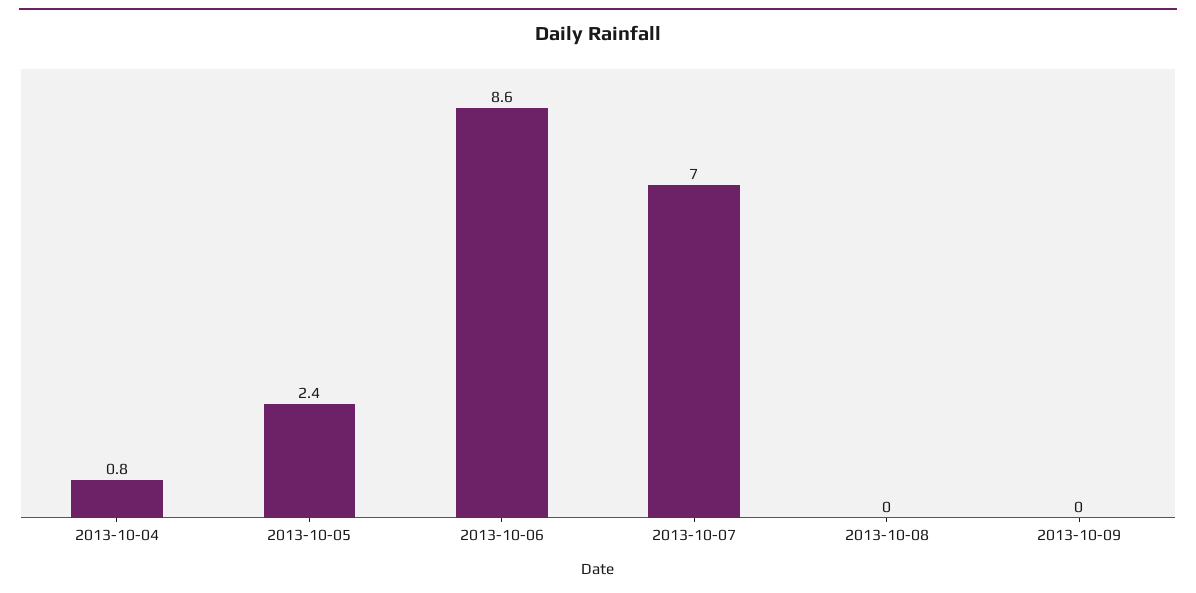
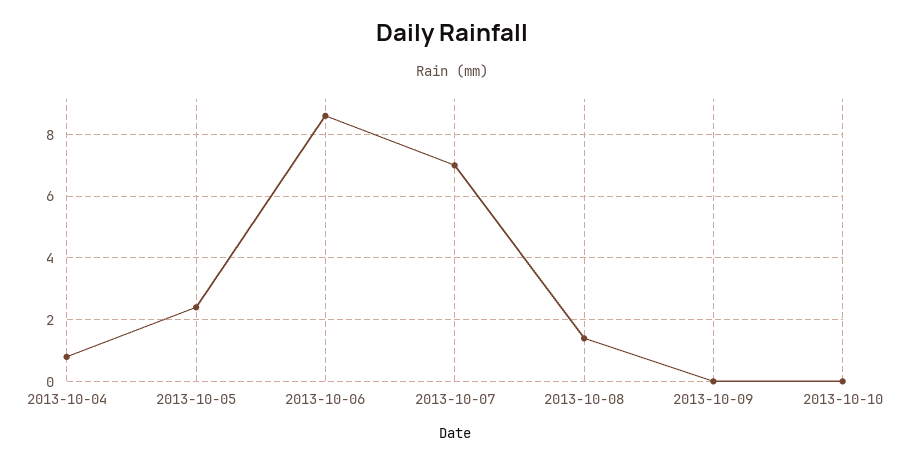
2013-10-08: 0 -> 1.5
2013-10-10: none -> 0

